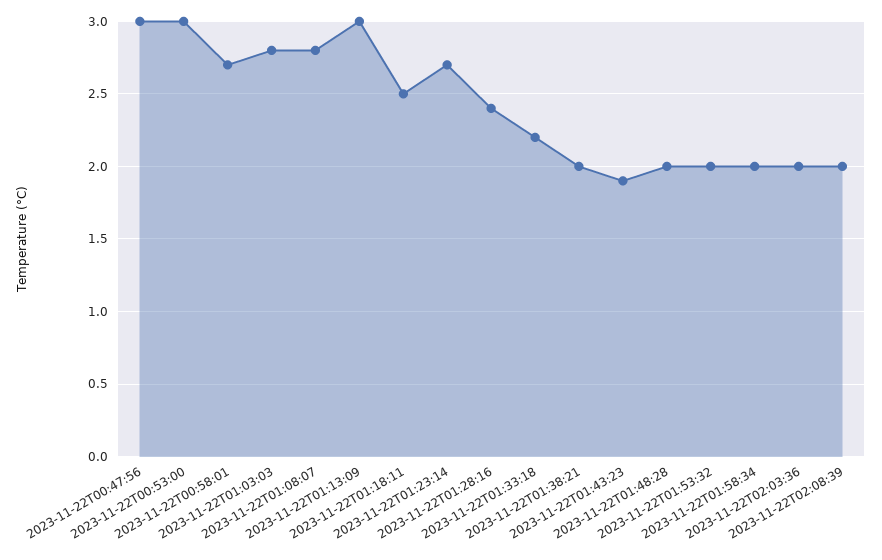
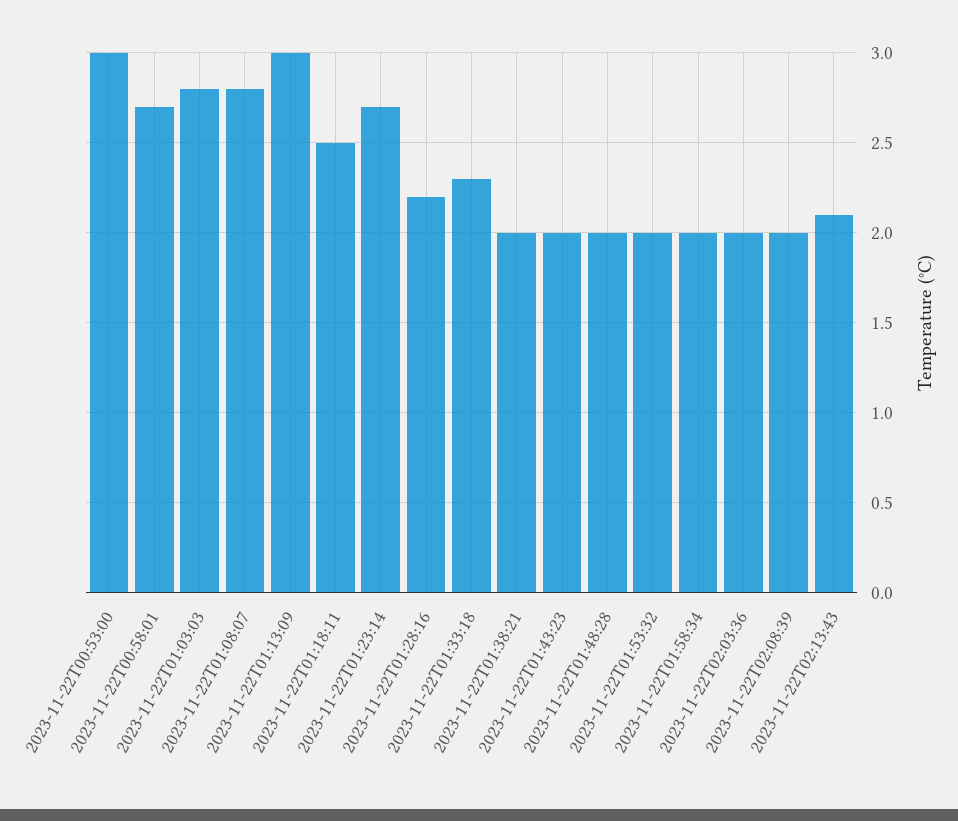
2023-11-22T00:47:56: 3 -> none
2023-11-22T01:28:16: 2.4 -> 2.2
2023-11-22T01:33:18: 2.2 -> 2.3
2023-11-22T01:43:23: 1.9 -> 2
2023-11-22T02:13:43: none -> 2.1

